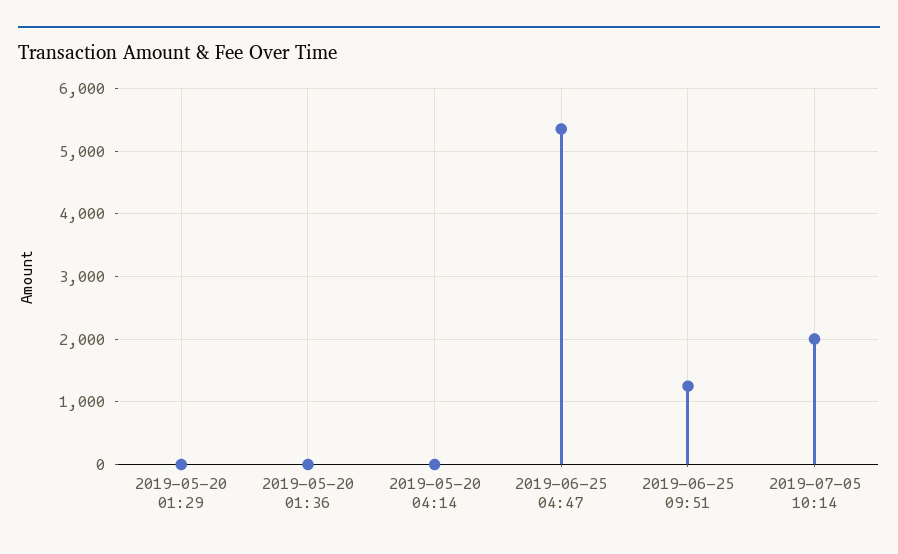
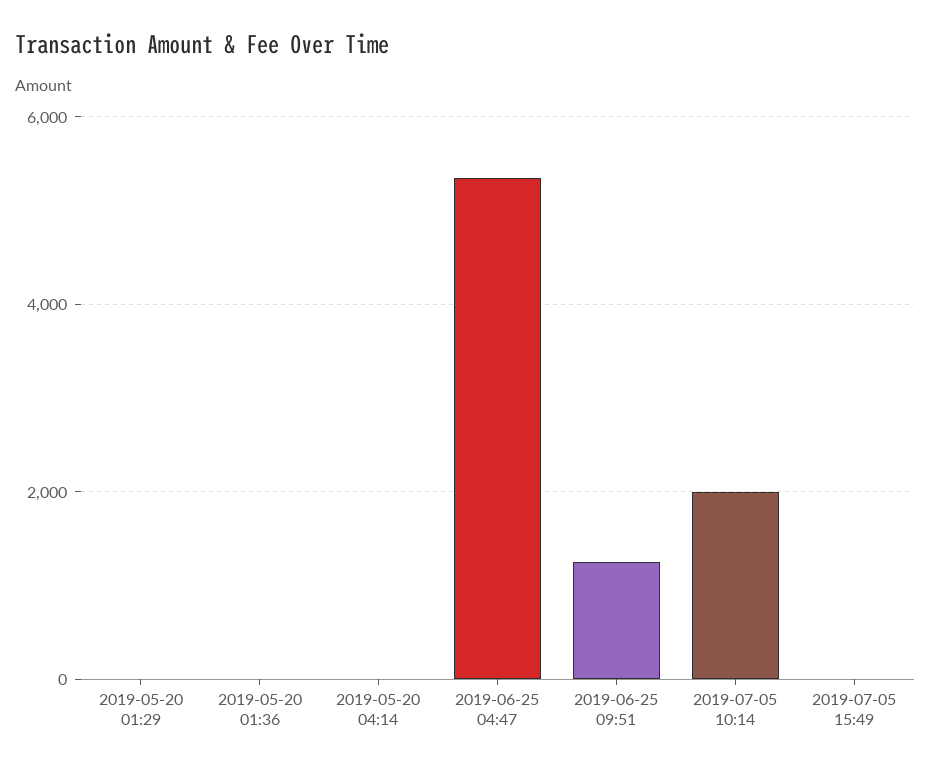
2019-07-05 15:49: none -> 0

